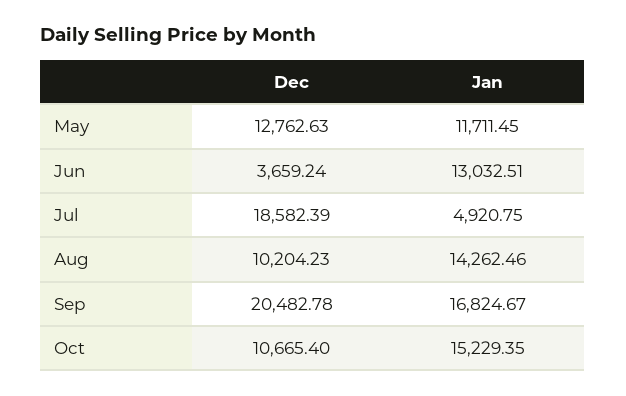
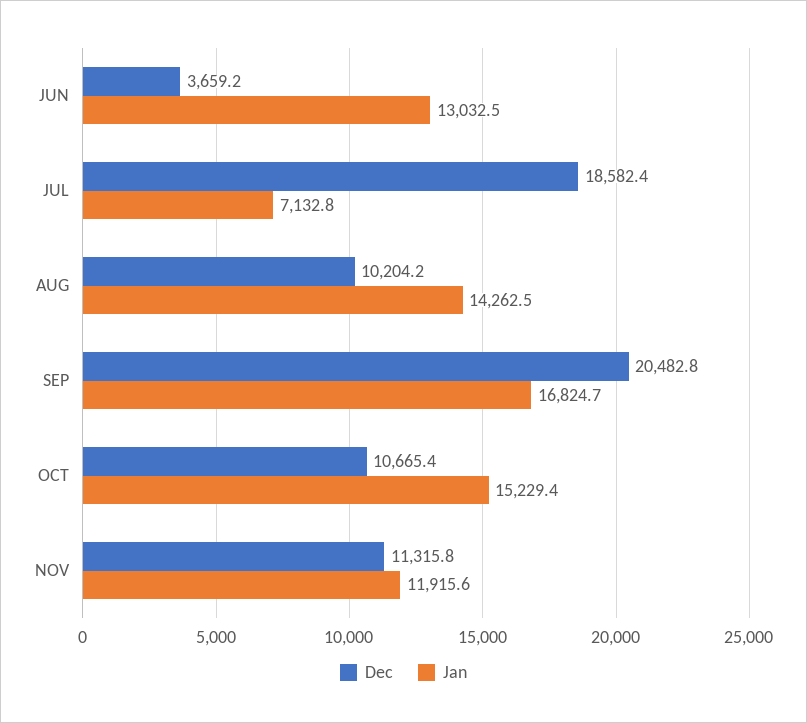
Dec, May: 12762.63 -> none
Jan, May: 11711.45 -> none
Jan, Jul: 4920.75 -> 7132.8
Dec, NOV: none -> 11315.8
Jan, NOV: none -> 11915.6

